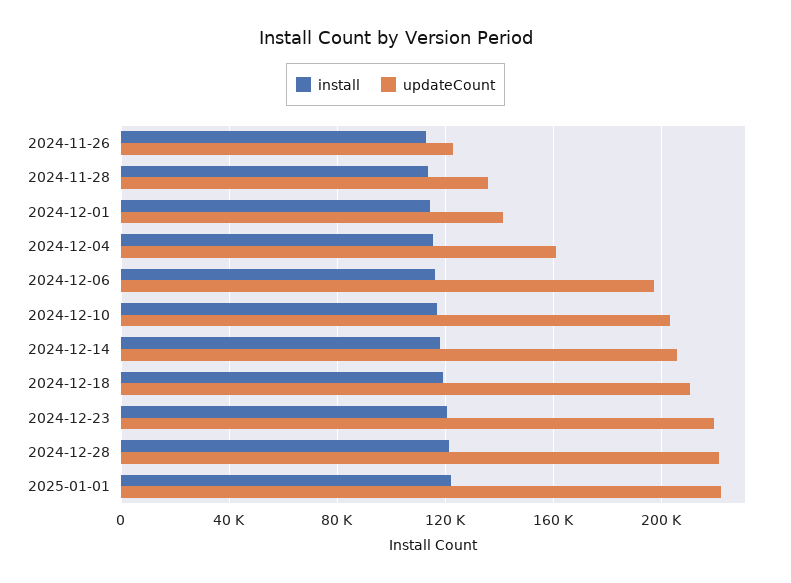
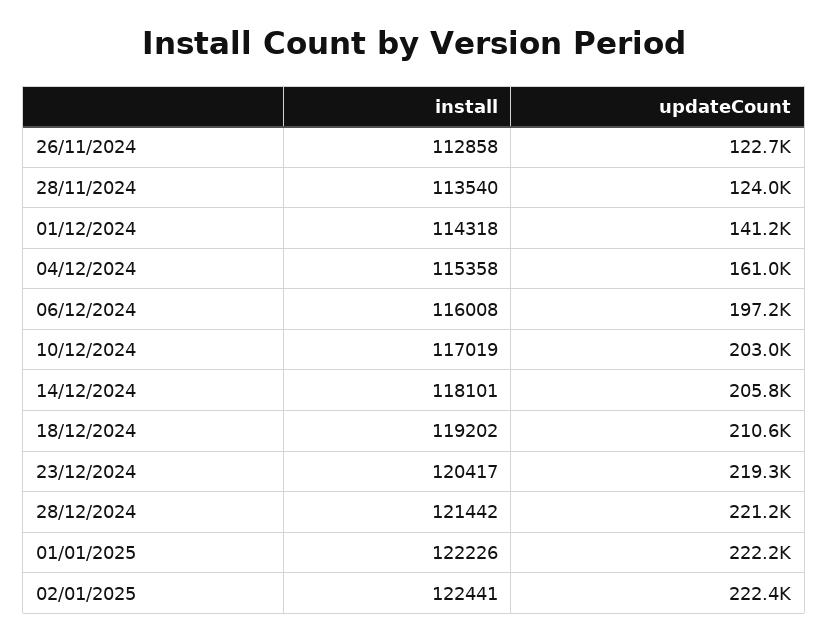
updateCount, 2024-11-28: 135000 -> 124000
install, 02/01/2025: none -> 122441
updateCount, 02/01/2025: none -> 222400

